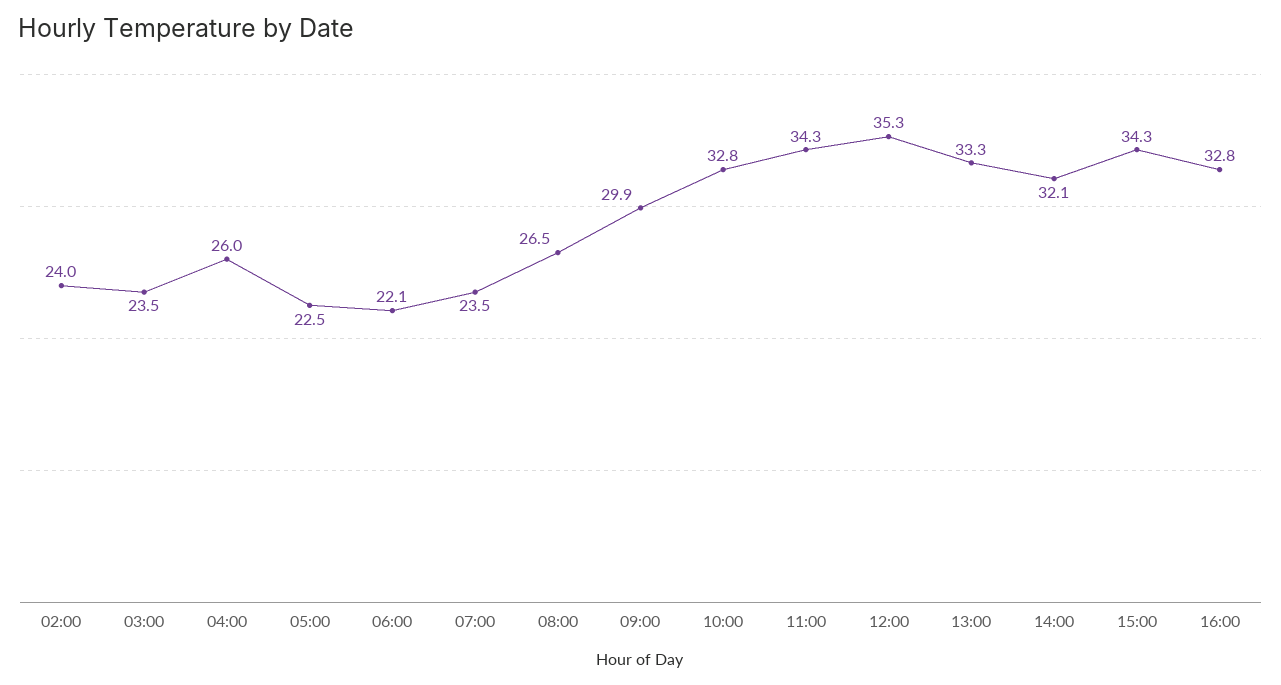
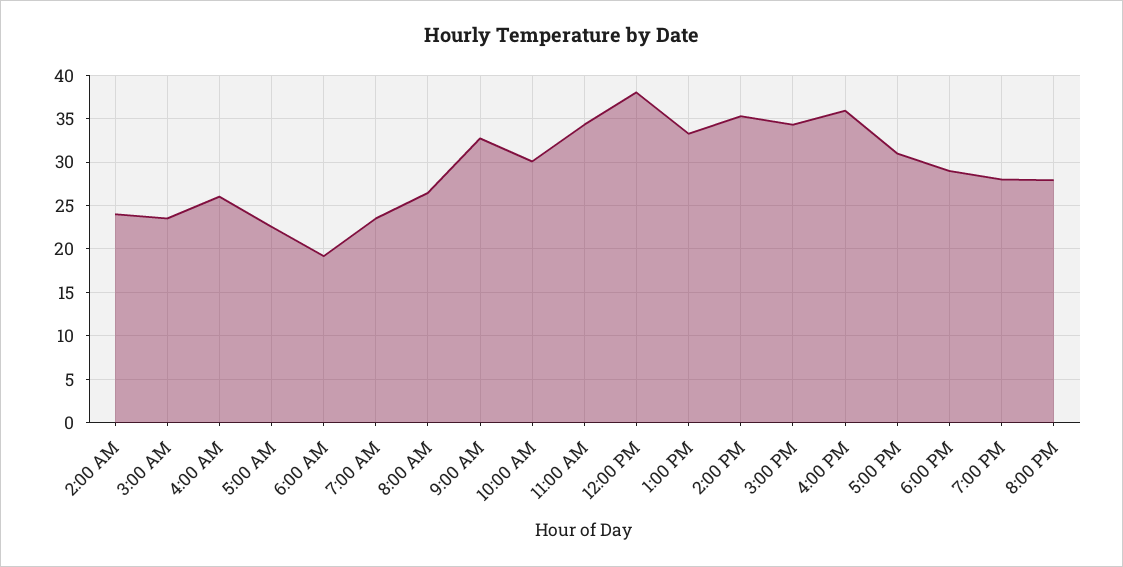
06:00: 22.1 -> 19
09:00: 29.9 -> 33
10:00: 32.8 -> 30
12:00: 35.3 -> 38
14:00: 32.1 -> 35
16:00: 32.8 -> 36
5:00 PM: none -> 31
6:00 PM: none -> 29
7:00 PM: none -> 28
8:00 PM: none -> 28

